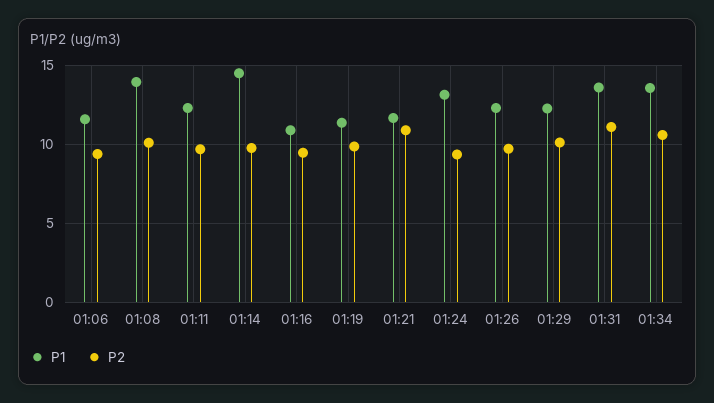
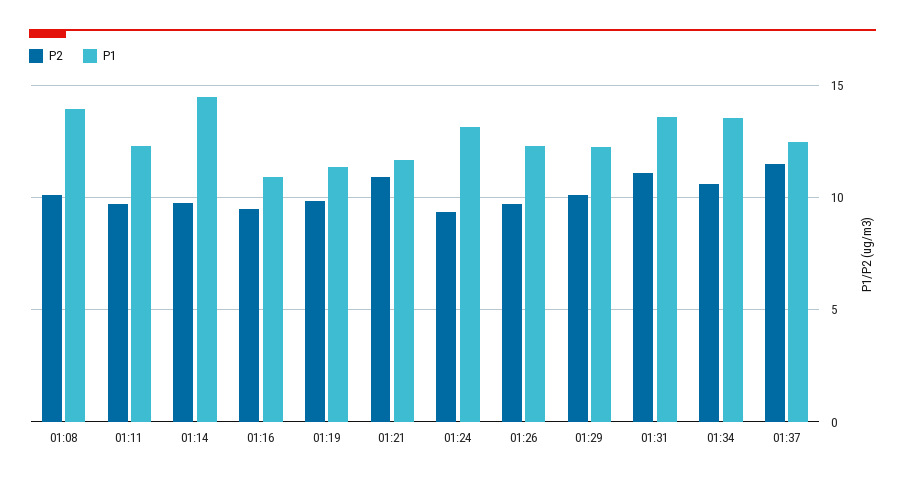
P1, 01:06: 11.5 -> none
P2, 01:06: 9.5 -> none
P2, 01:37: none -> 11.5
P1, 01:37: none -> 12.5

